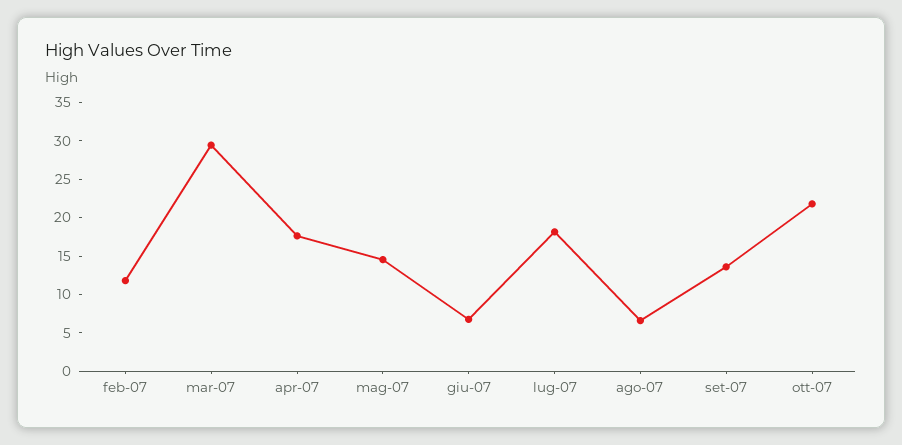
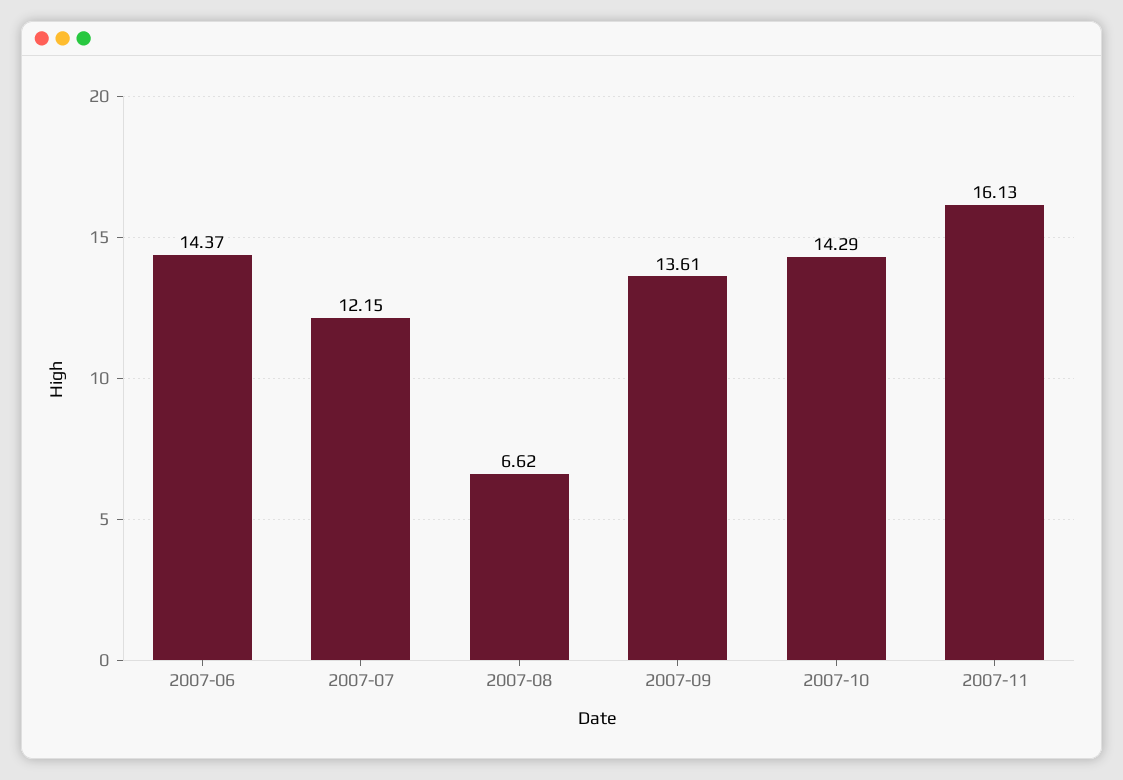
feb-07: 12.5 -> none
mar-07: 30 -> none
apr-07: 17.5 -> none
mag-07: 15 -> none
giu-07: 7.5 -> 14.37
lug-07: 17.5 -> 12.15
ott-07: 22.5 -> 14.29
2007-11: none -> 16.13

